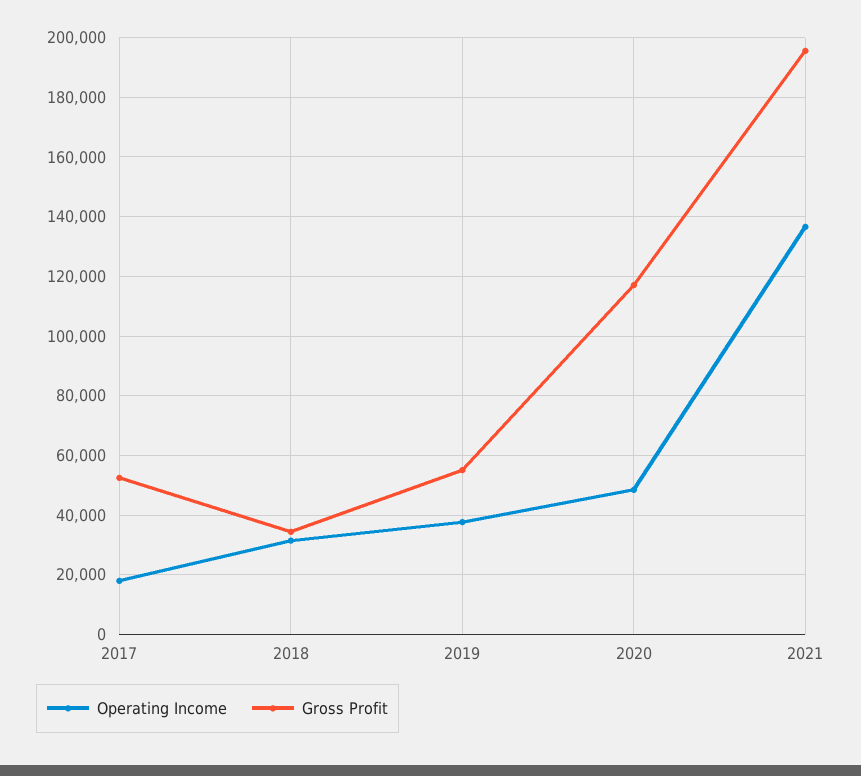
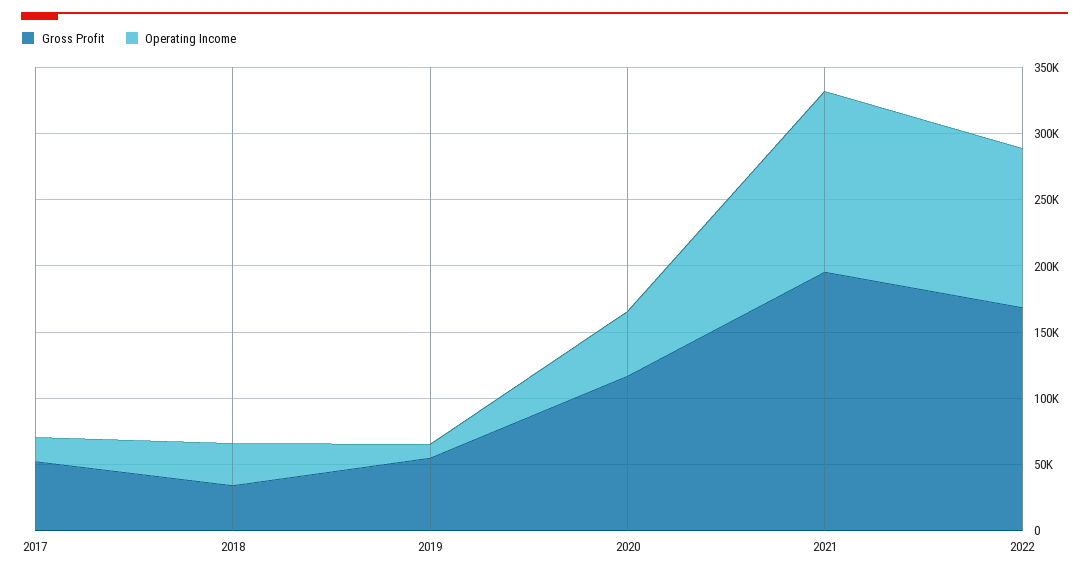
Operating Income, 2019: 37500 -> 10000
Gross Profit, 2022: none -> 170000
Operating Income, 2022: none -> 120000

